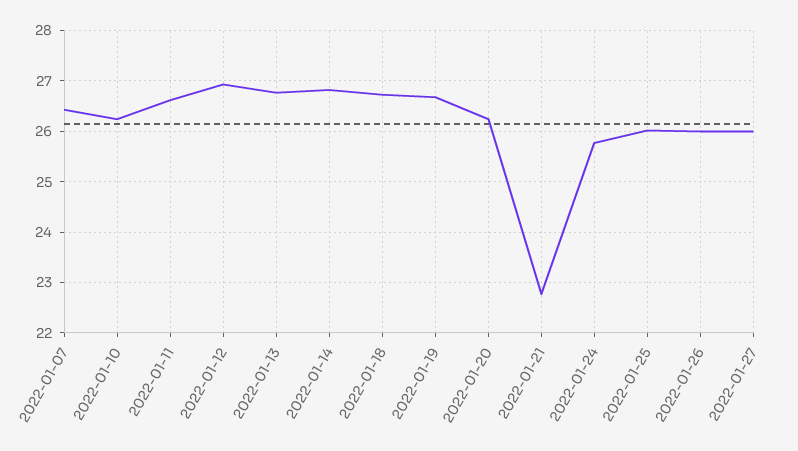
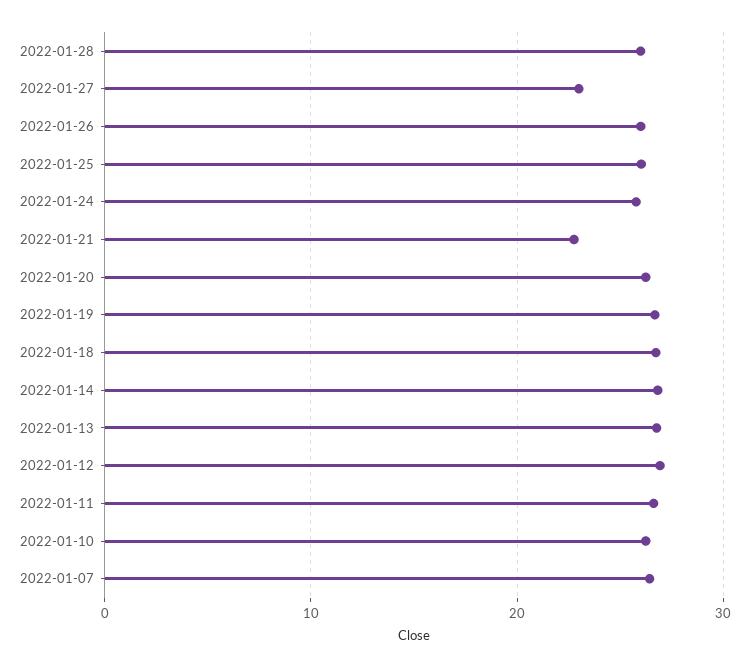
2022-01-27: 26 -> 23
2022-01-28: none -> 26

